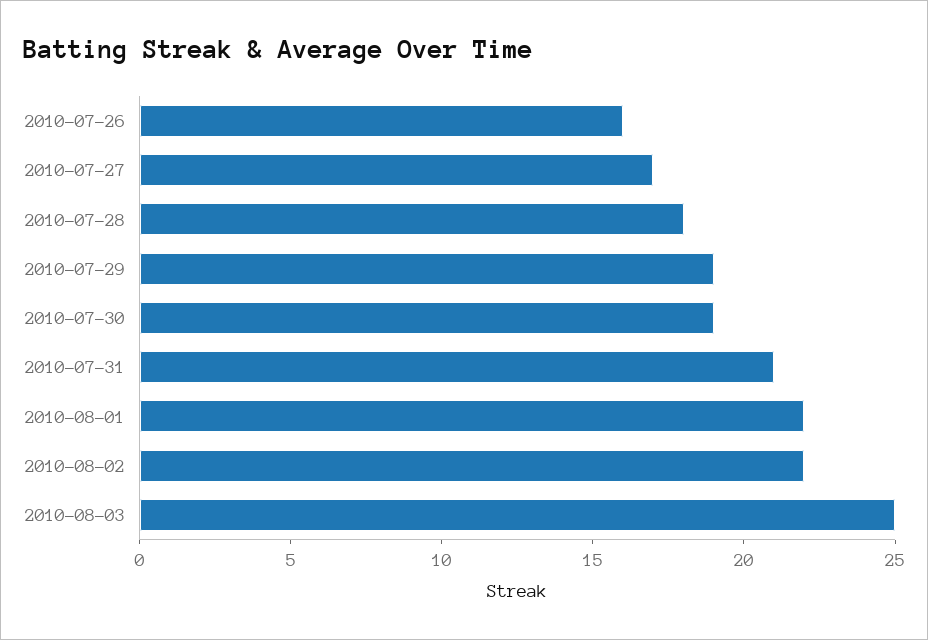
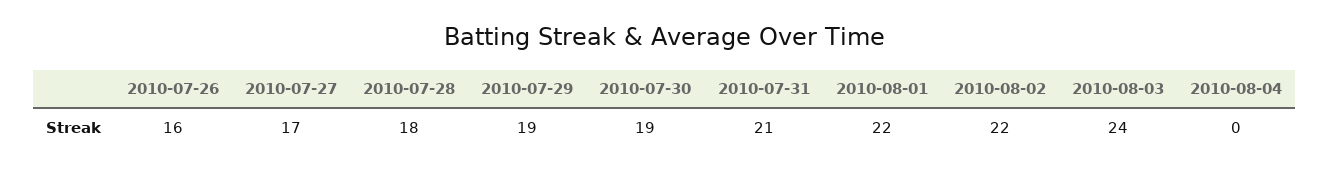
2010-08-03: 25 -> 24
2010-08-04: none -> 0

